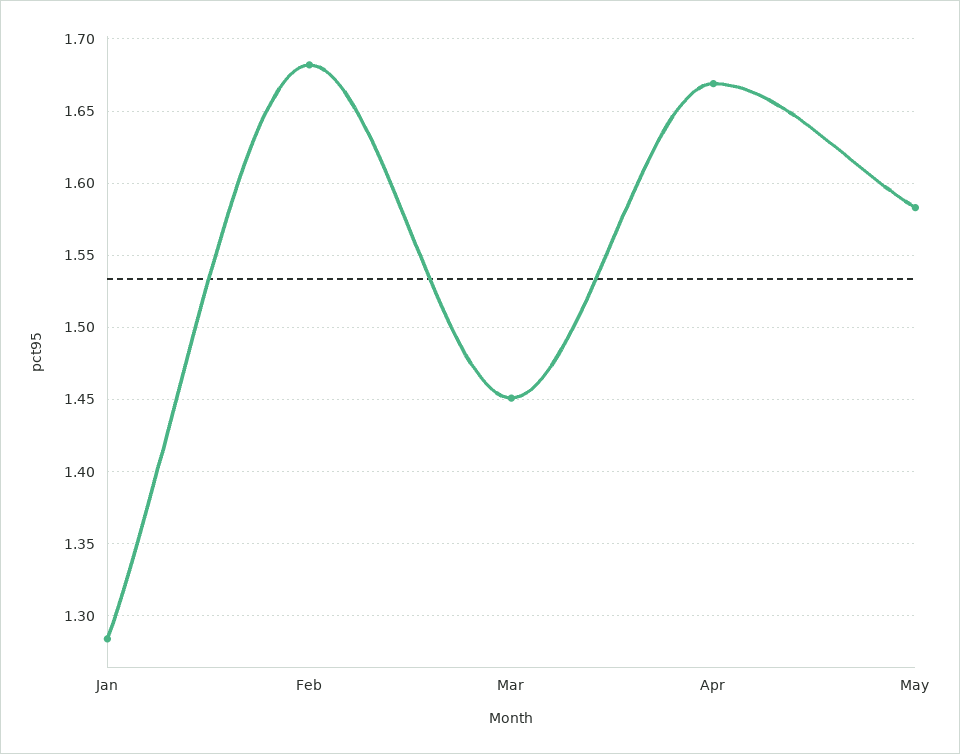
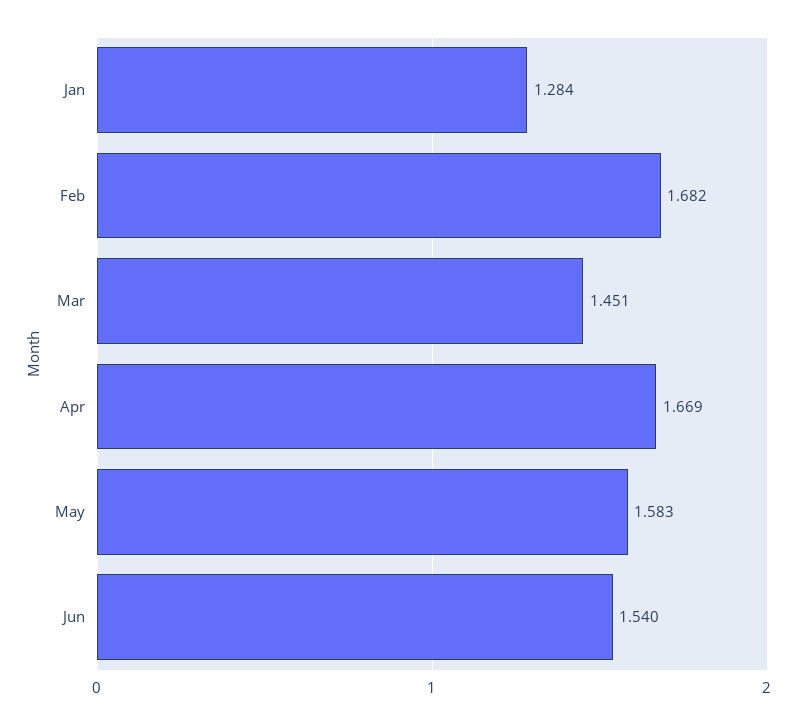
Jun: none -> 1.54

